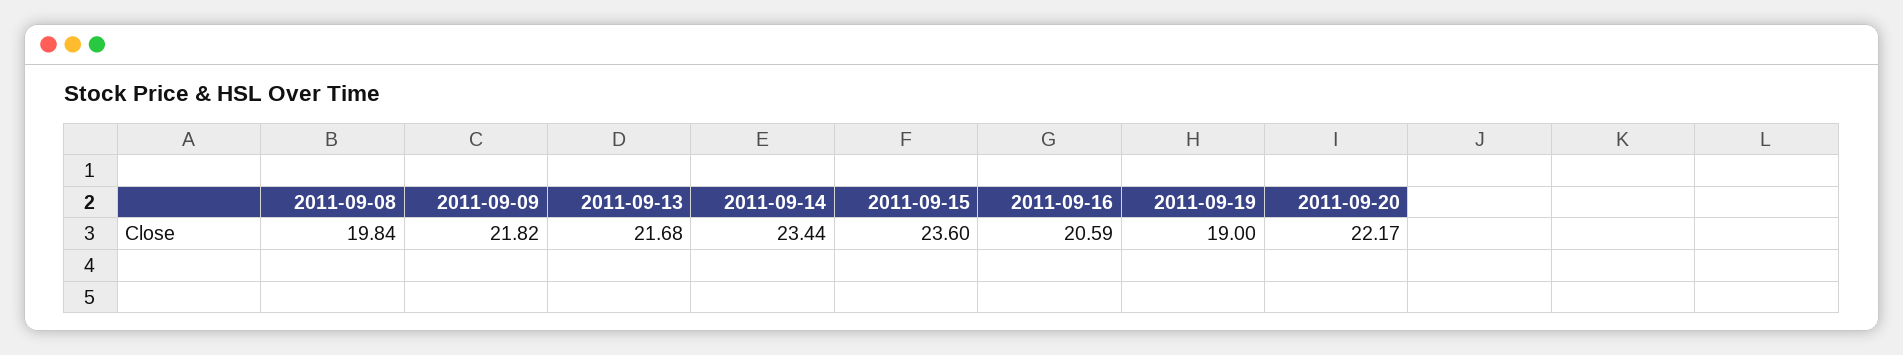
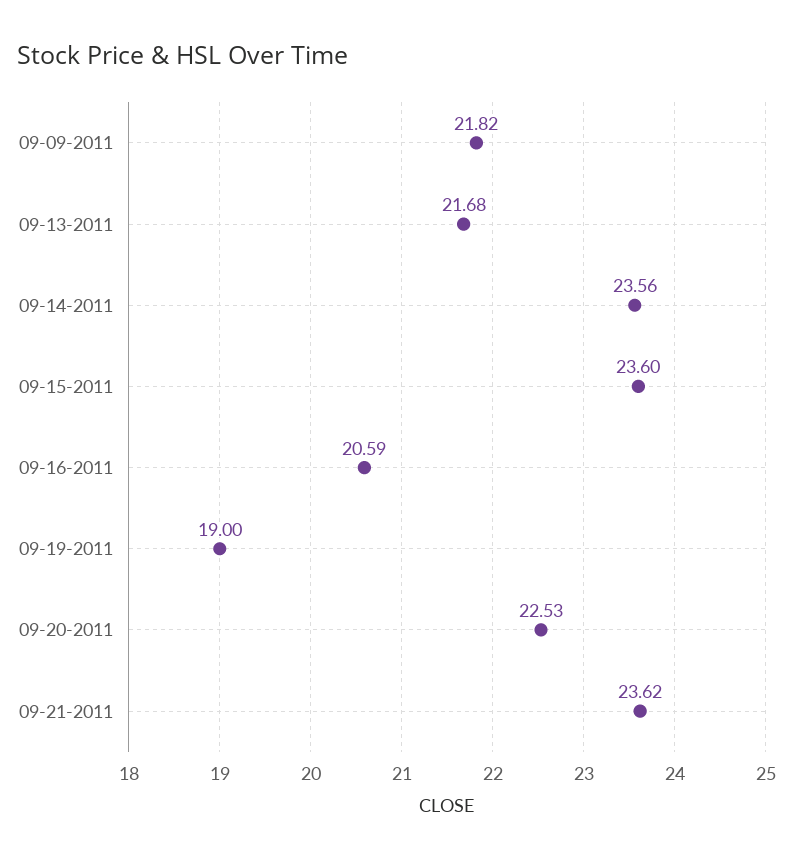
2011-09-08: 19.84 -> none
2011-09-14: 23.44 -> 23.56
2011-09-20: 22.17 -> 22.53
09-21-2011: none -> 23.62

